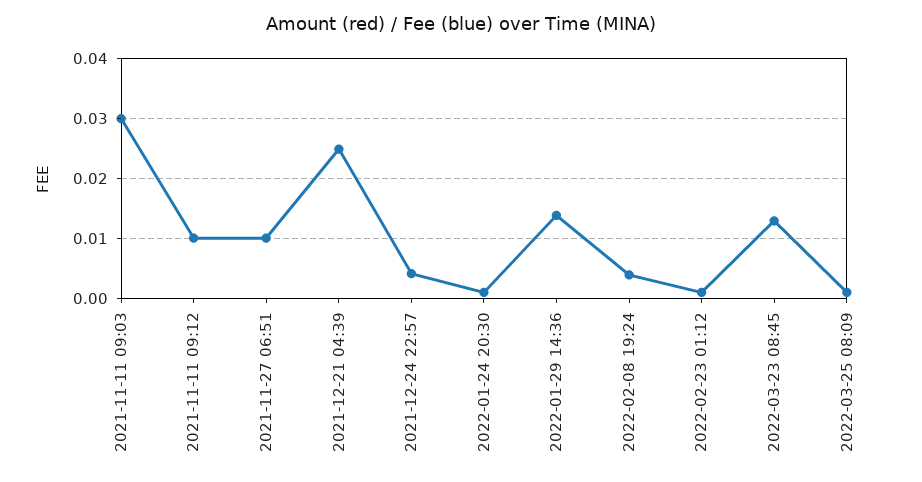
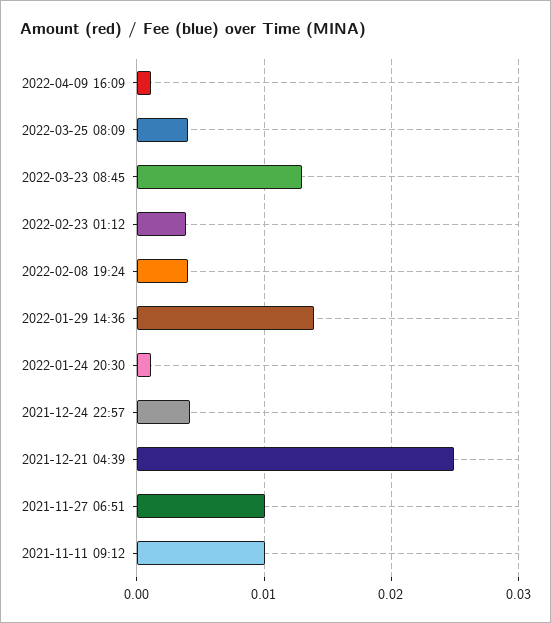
2021-11-11 09:03: 0.03 -> none
2022-02-23 01:12: 0.001 -> 0.004
2022-03-25 08:09: 0.001 -> 0.004
2022-04-09 16:09: none -> 0.001

